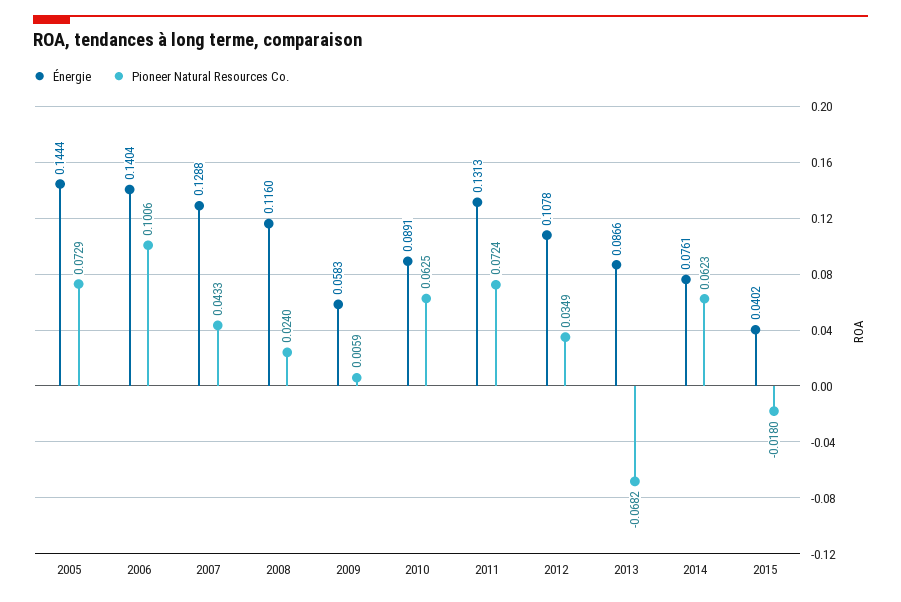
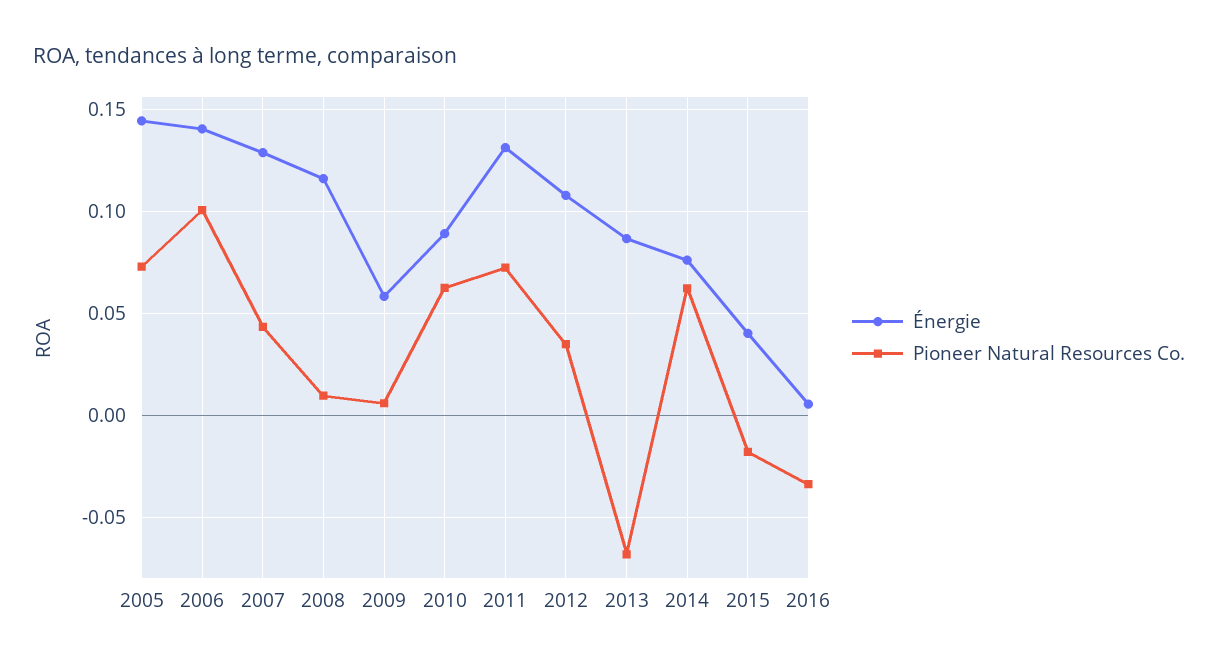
Pioneer Natural Resources Co., 2008: 0.024 -> 0.01
Énergie, 2016: none -> 0.005
Pioneer Natural Resources Co., 2016: none -> -0.035

